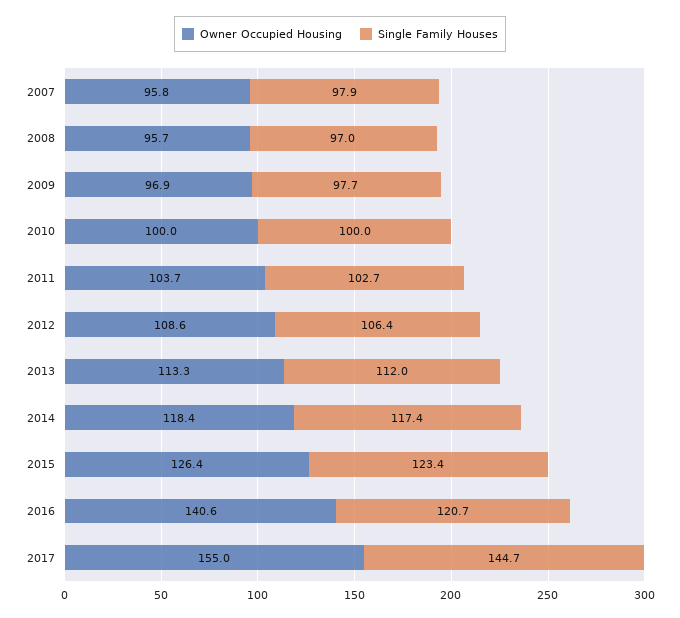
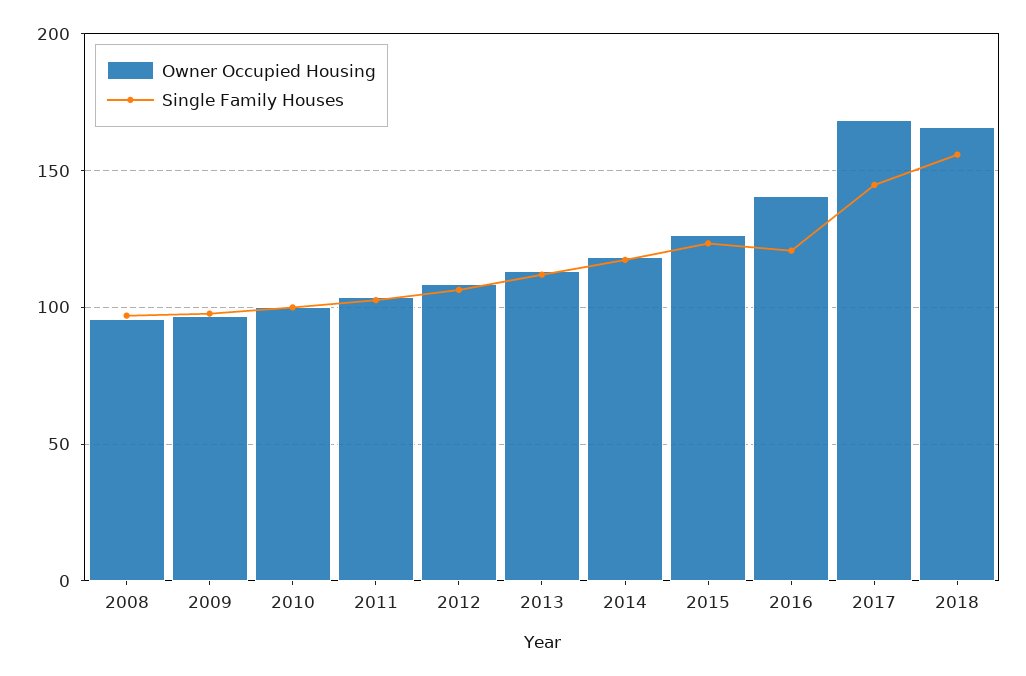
Owner Occupied Housing, 2007: 95.8 -> none
Single Family Houses, 2007: 97.9 -> none
Owner Occupied Housing, 2017: 155 -> 170
Owner Occupied Housing, 2018: none -> 165
Single Family Houses, 2018: none -> 155

